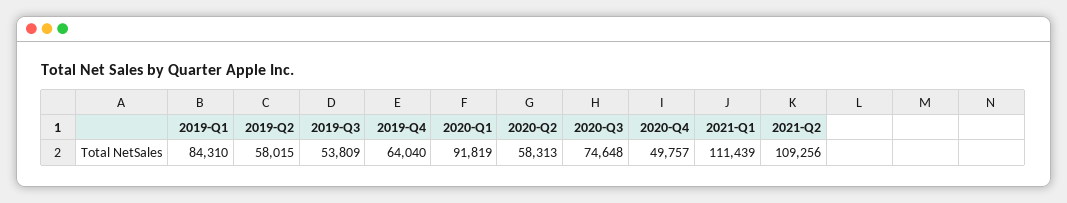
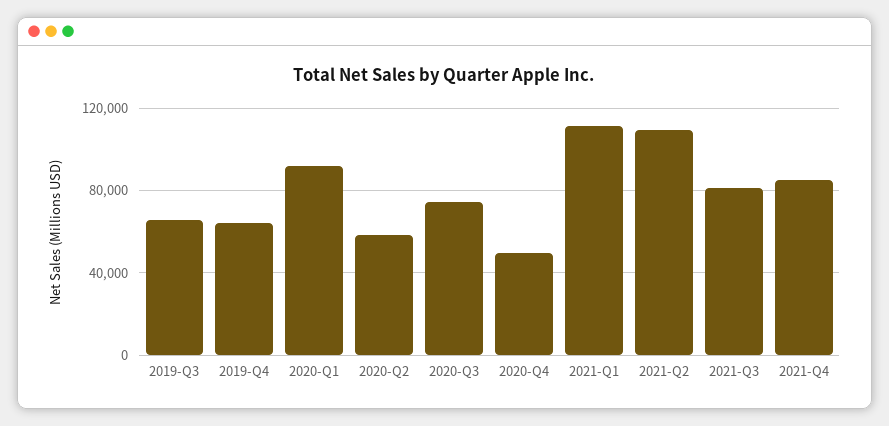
2019-Q1: 84310 -> none
2019-Q2: 58015 -> none
2019-Q3: 53809 -> 65000
2021-Q3: none -> 80000
2021-Q4: none -> 85000

